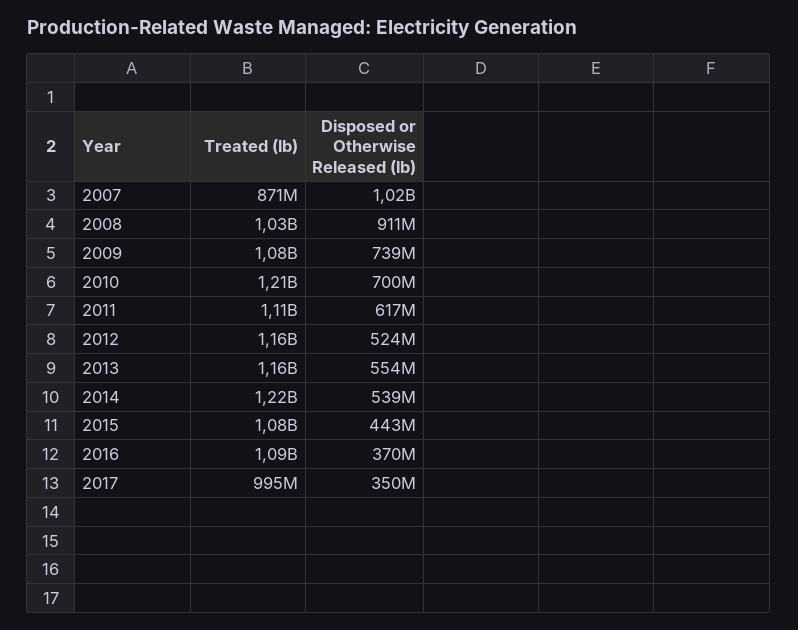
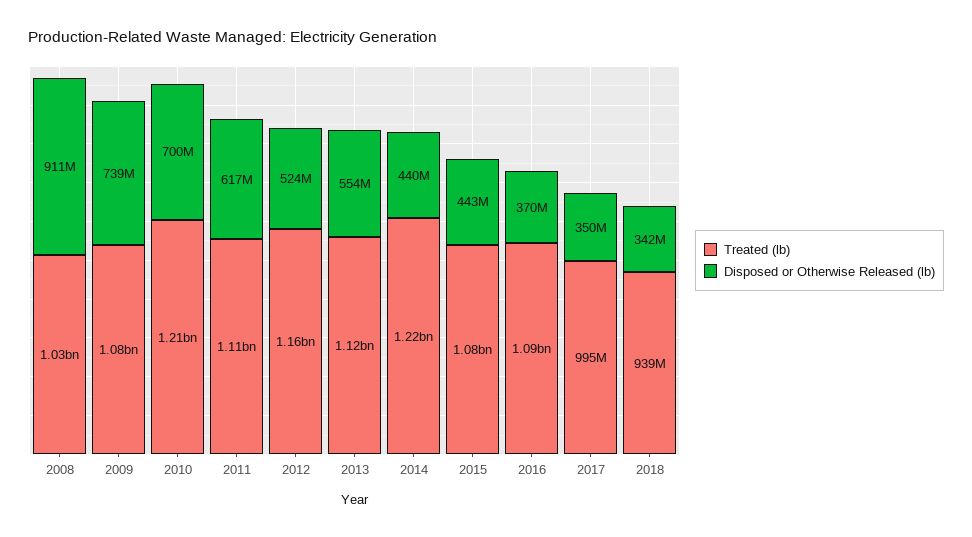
Treated (lb), 2007: 871000000 -> none
Disposed or Otherwise Released (lb), 2007: 1020000000 -> none
Treated (lb), 2013: 1160000000 -> 1120000000
Disposed or Otherwise Released (lb), 2014: 539000000 -> 440000000
Treated (lb), 2018: none -> 939000000
Disposed or Otherwise Released (lb), 2018: none -> 342000000

